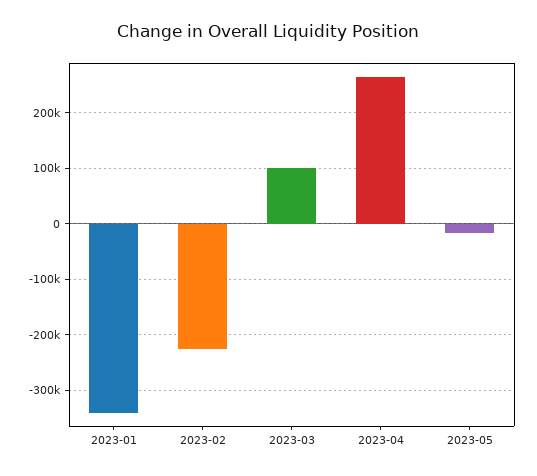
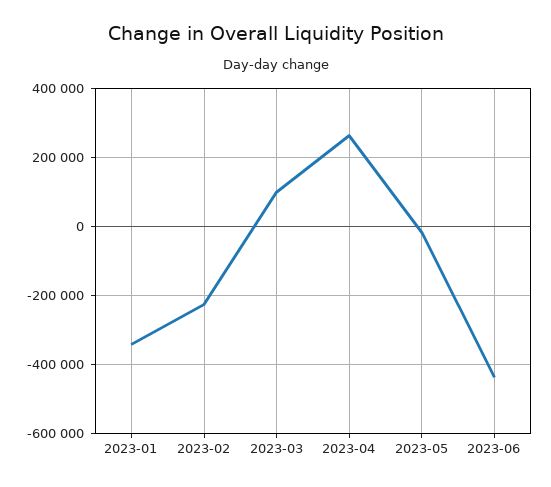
2023-06: none -> -440000

